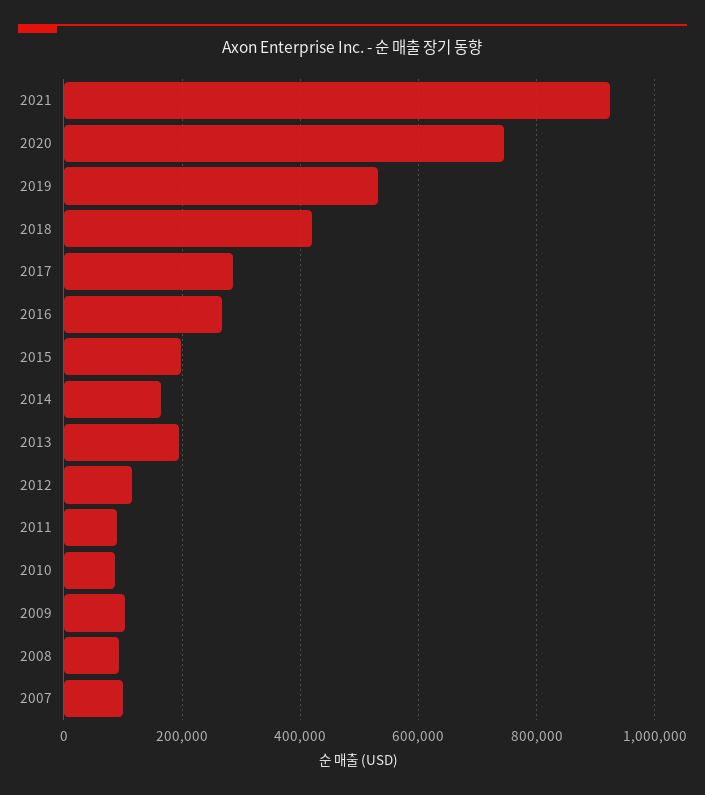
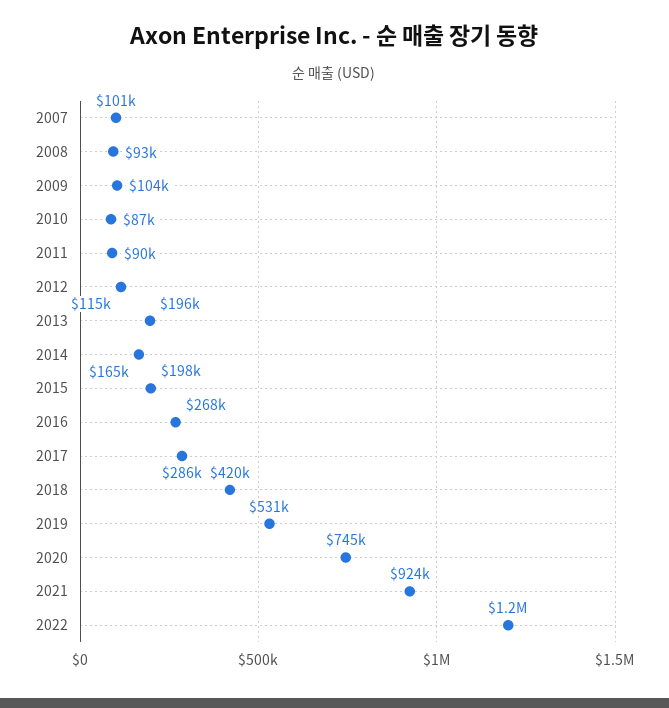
2022: none -> 1200000

